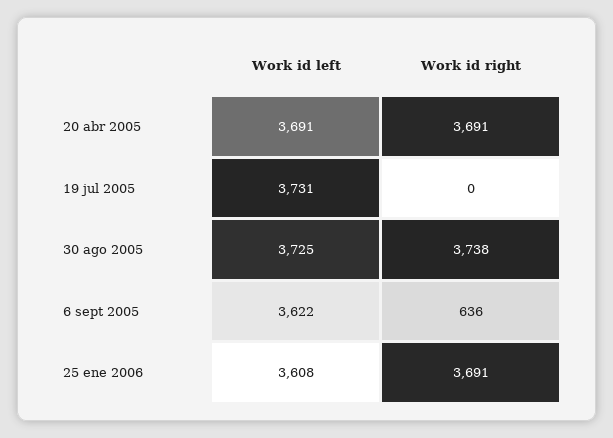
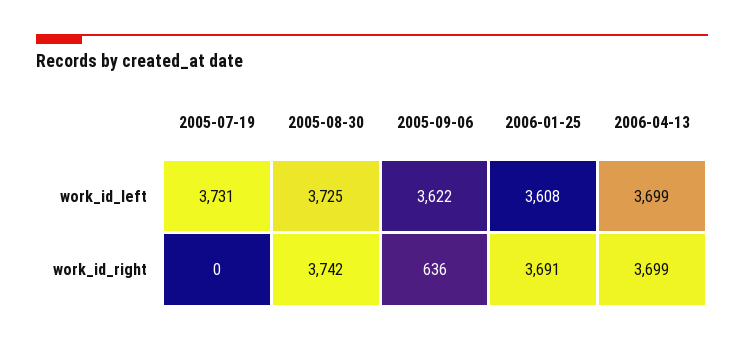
Work id left, 20 abr 2005: 3691 -> none
Work id right, 20 abr 2005: 3691 -> none
Work id right, 30 ago 2005: 3738 -> 3742
Work id left, 2006-04-13: none -> 3699
Work id right, 2006-04-13: none -> 3699

